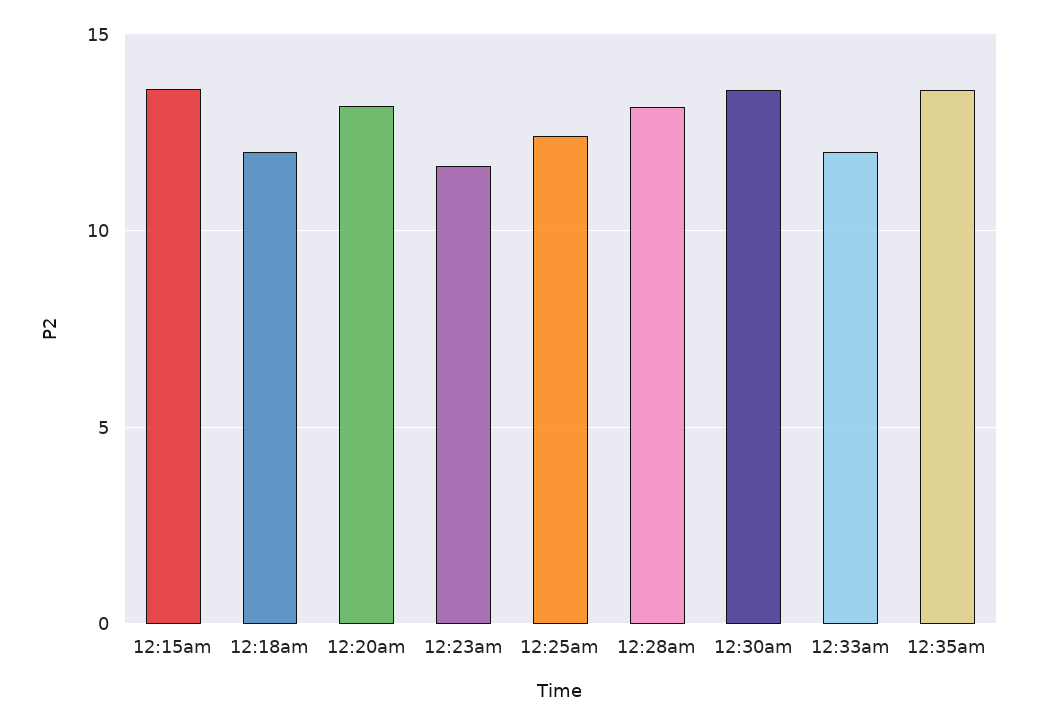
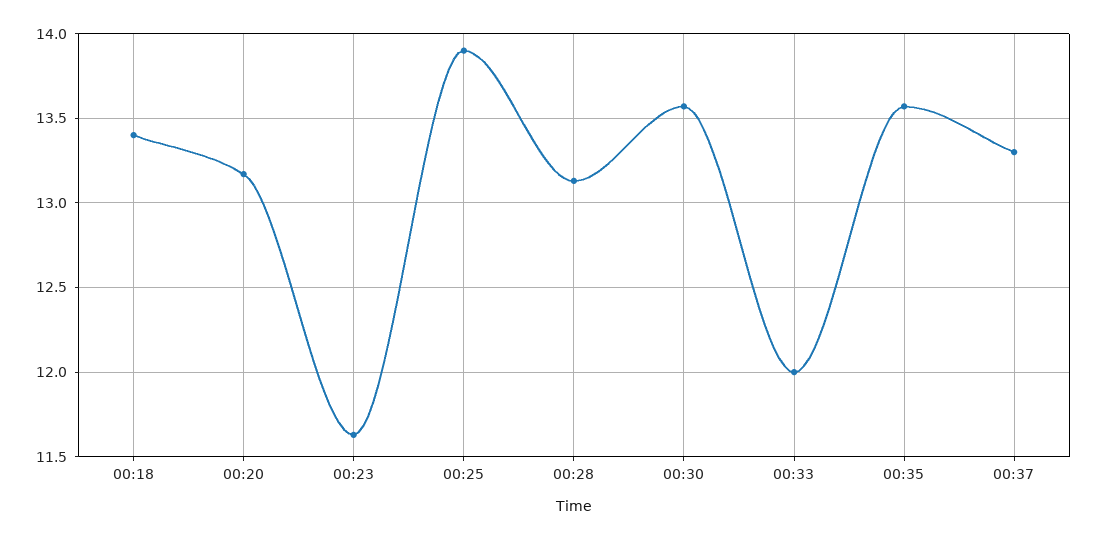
12:15am: 13.5 -> none
12:18am: 12 -> 13.4
12:25am: 12.5 -> 13.9
00:37: none -> 13.3

